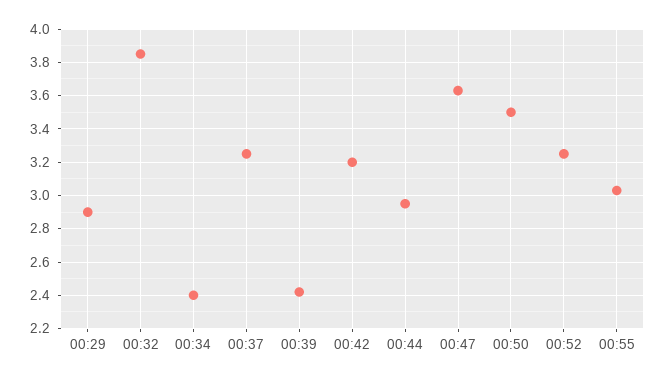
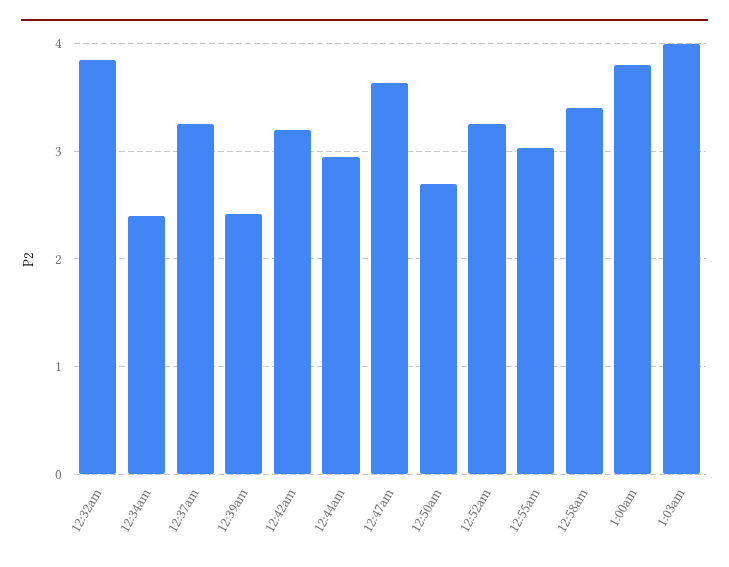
00:29: 2.9 -> none
00:50: 3.5 -> 2.7
12:58am: none -> 3.4
1:00am: none -> 3.8
1:03am: none -> 4

